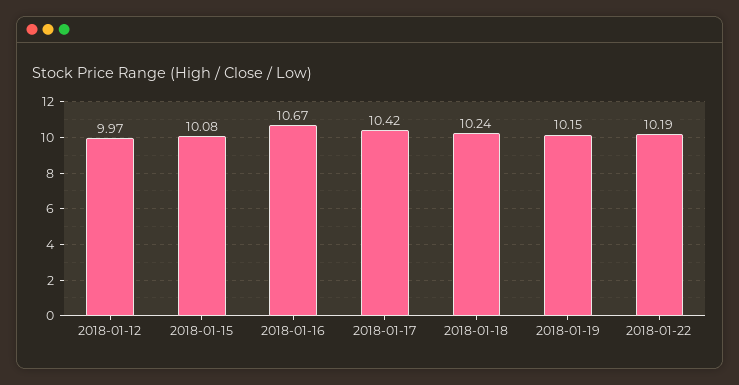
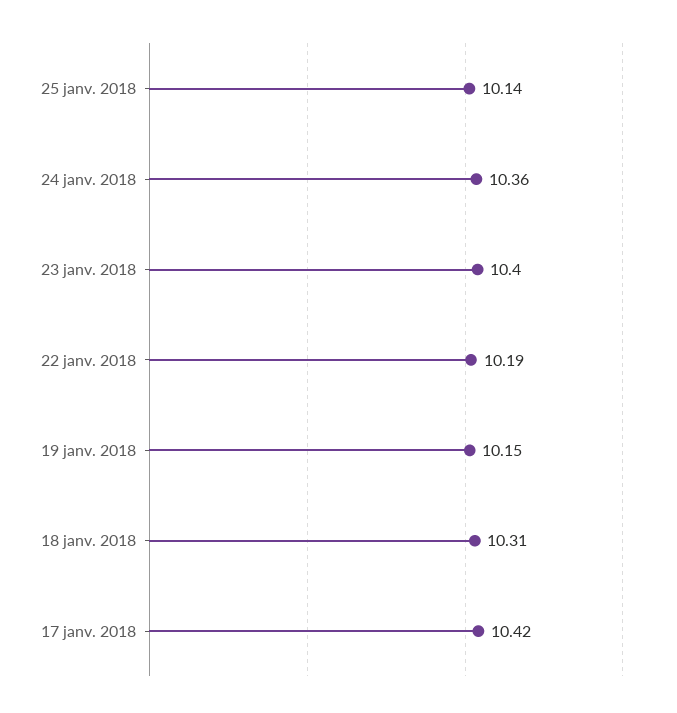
2018-01-12: 9.97 -> none
2018-01-15: 10.08 -> none
2018-01-16: 10.67 -> none
2018-01-18: 10.24 -> 10.31
25 janv. 2018: none -> 10.14
24 janv. 2018: none -> 10.36
23 janv. 2018: none -> 10.4

